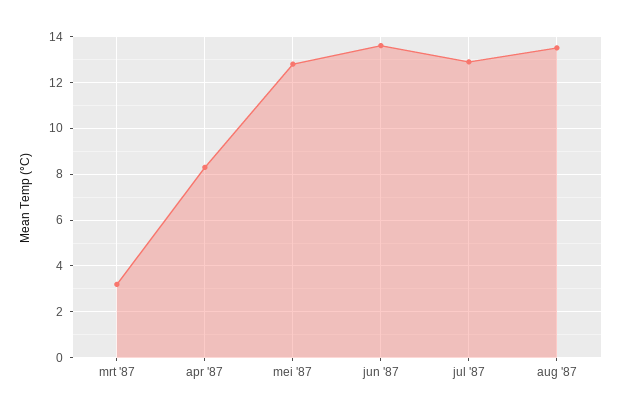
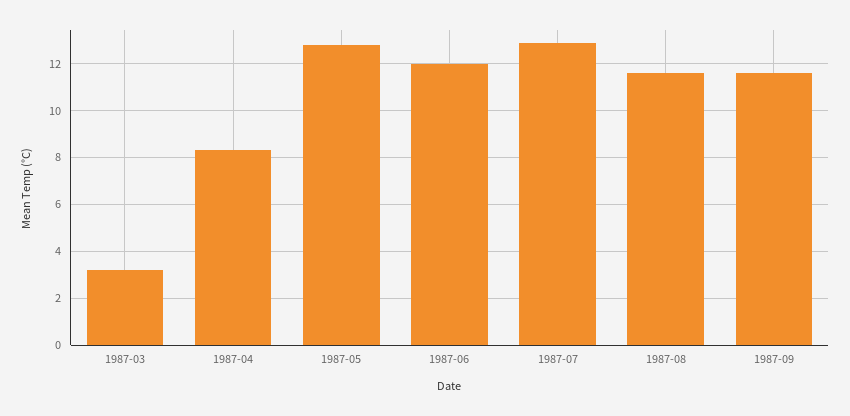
jun '87: 13.5 -> 12
aug '87: 13.5 -> 11.5
1987-09: none -> 11.5

